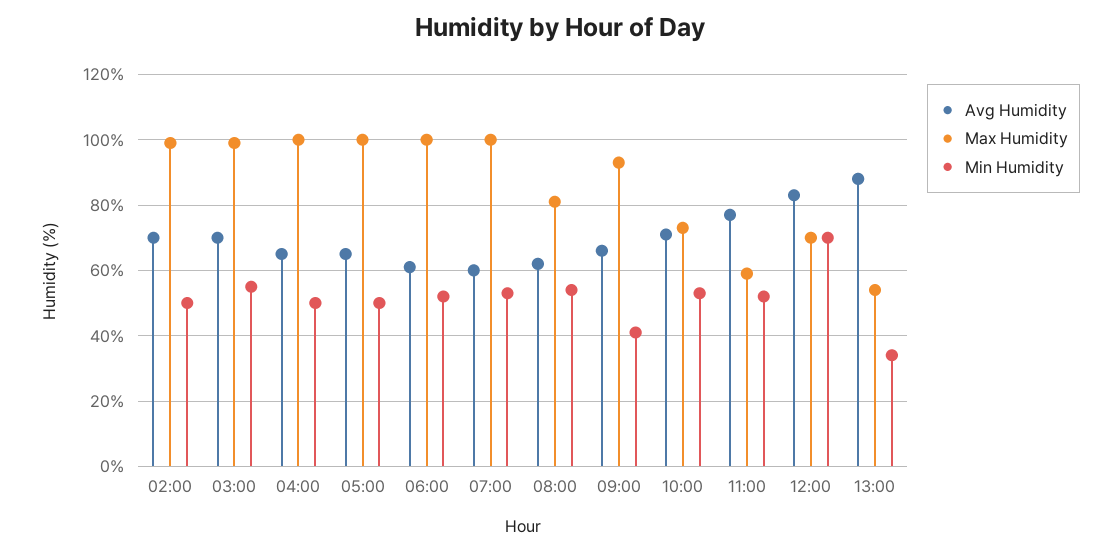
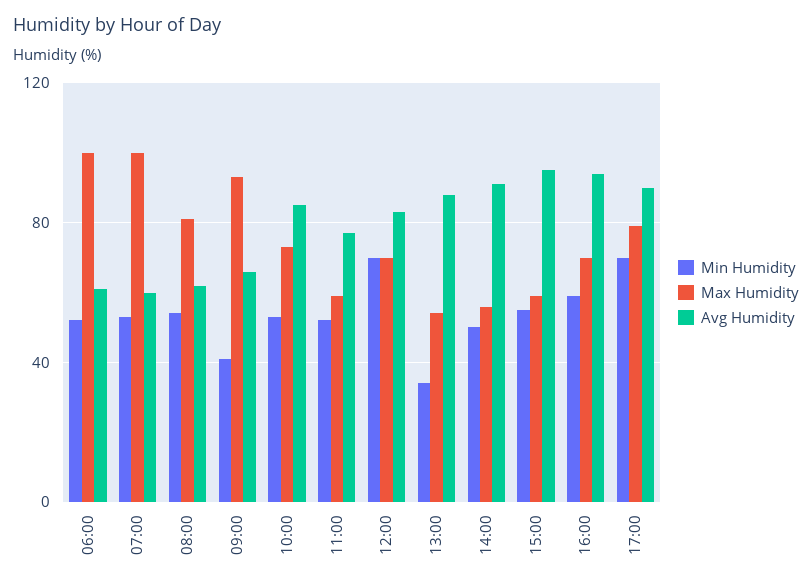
Avg Humidity, 02:00: 70 -> none
Max Humidity, 02:00: 100 -> none
Min Humidity, 02:00: 50 -> none
Avg Humidity, 03:00: 70 -> none
Max Humidity, 03:00: 100 -> none
Min Humidity, 03:00: 55 -> none
Avg Humidity, 04:00: 65 -> none
Max Humidity, 04:00: 100 -> none
Min Humidity, 04:00: 50 -> none
Avg Humidity, 05:00: 65 -> none
Max Humidity, 05:00: 100 -> none
Min Humidity, 05:00: 50 -> none
Avg Humidity, 10:00: 70 -> 85
Min Humidity, 14:00: none -> 50
Max Humidity, 14:00: none -> 55
Avg Humidity, 14:00: none -> 90
Min Humidity, 15:00: none -> 55
Max Humidity, 15:00: none -> 60
Avg Humidity, 15:00: none -> 95
Min Humidity, 16:00: none -> 60
Max Humidity, 16:00: none -> 70
Avg Humidity, 16:00: none -> 95
Min Humidity, 17:00: none -> 70
Max Humidity, 17:00: none -> 80
Avg Humidity, 17:00: none -> 90

